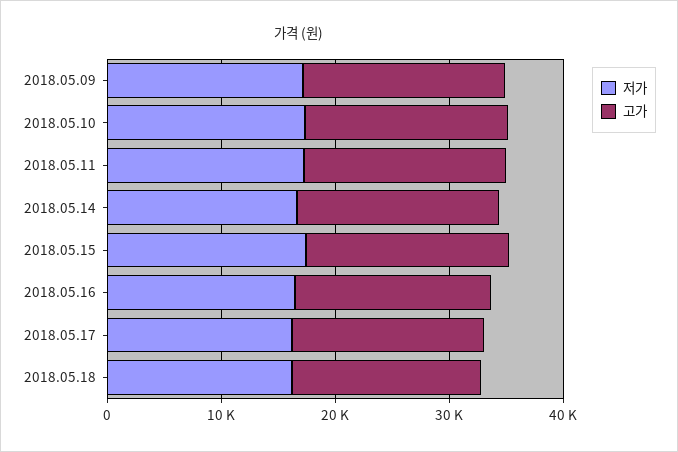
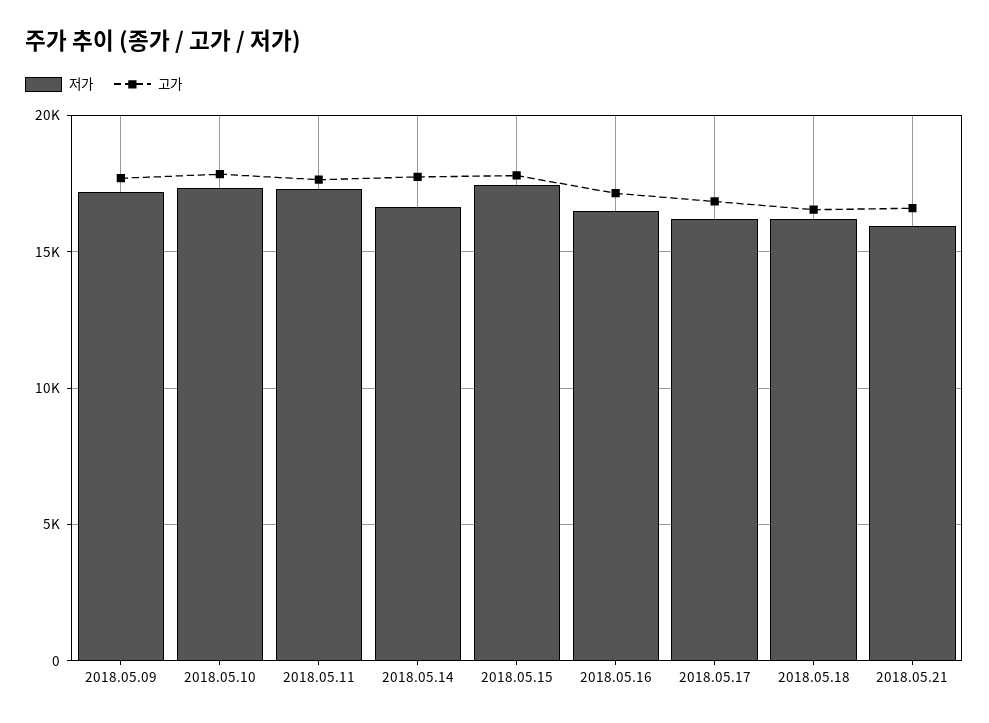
저가, 2018.05.21: none -> 16000
고가, 2018.05.21: none -> 16500

